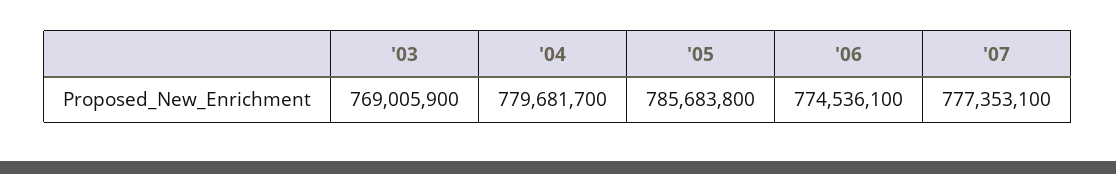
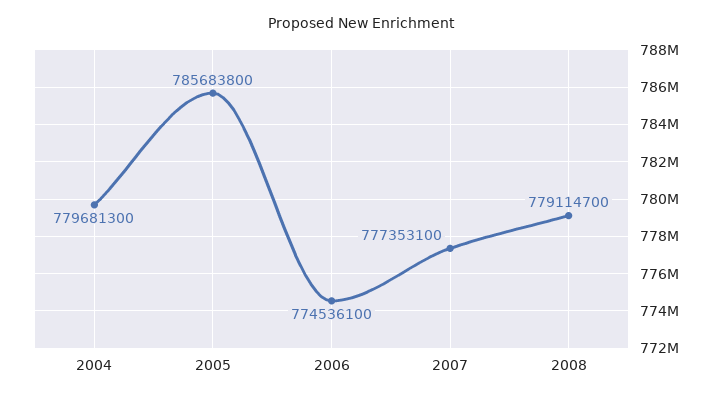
'03: 769005900 -> none
'04: 779681700 -> 779681300
2008: none -> 779114700

